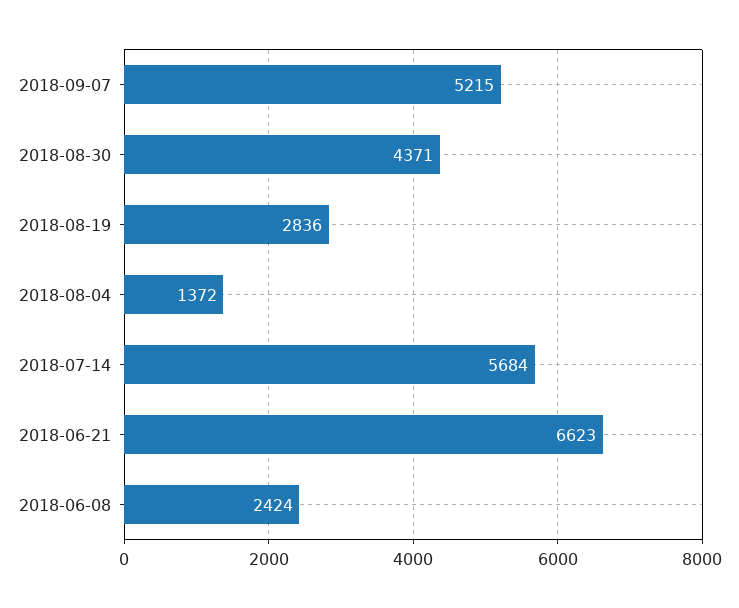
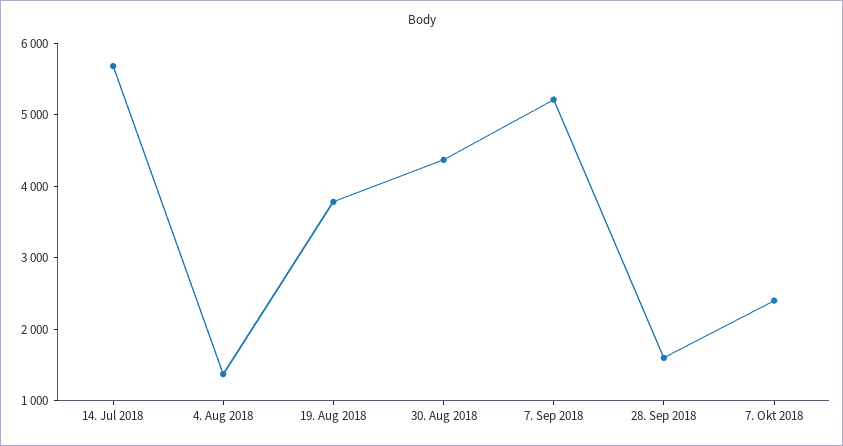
2018-08-19: 2836 -> 3800
2018-06-21: 6623 -> none
2018-06-08: 2424 -> none
28. Sep 2018: none -> 1600
7. Okt 2018: none -> 2400

